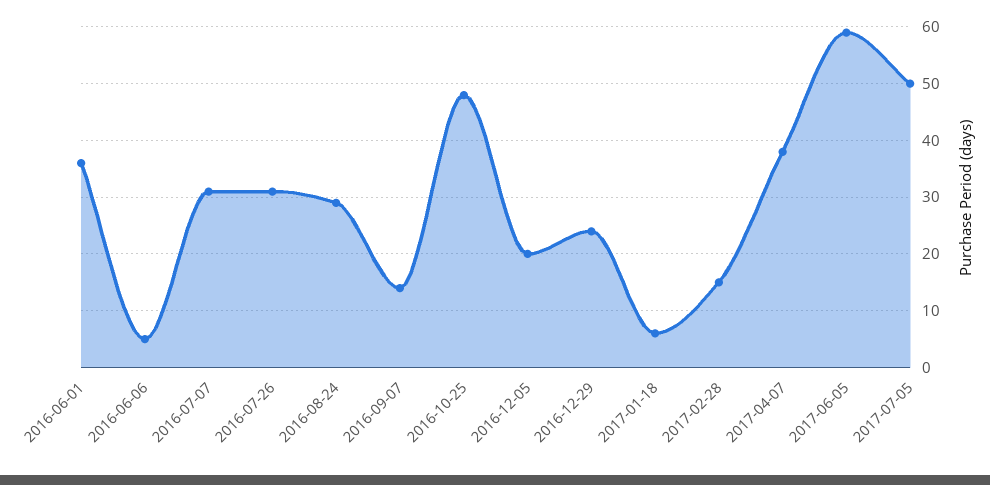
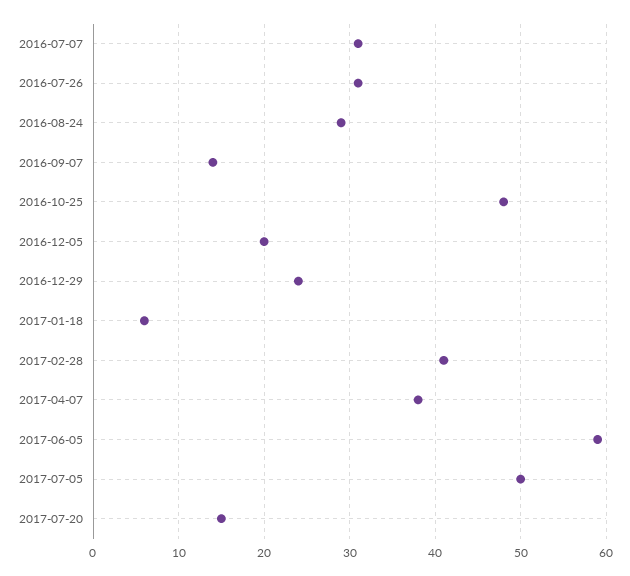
2016-06-01: 35 -> none
2016-06-06: 5 -> none
2017-02-28: 15 -> 41
2017-07-20: none -> 15

